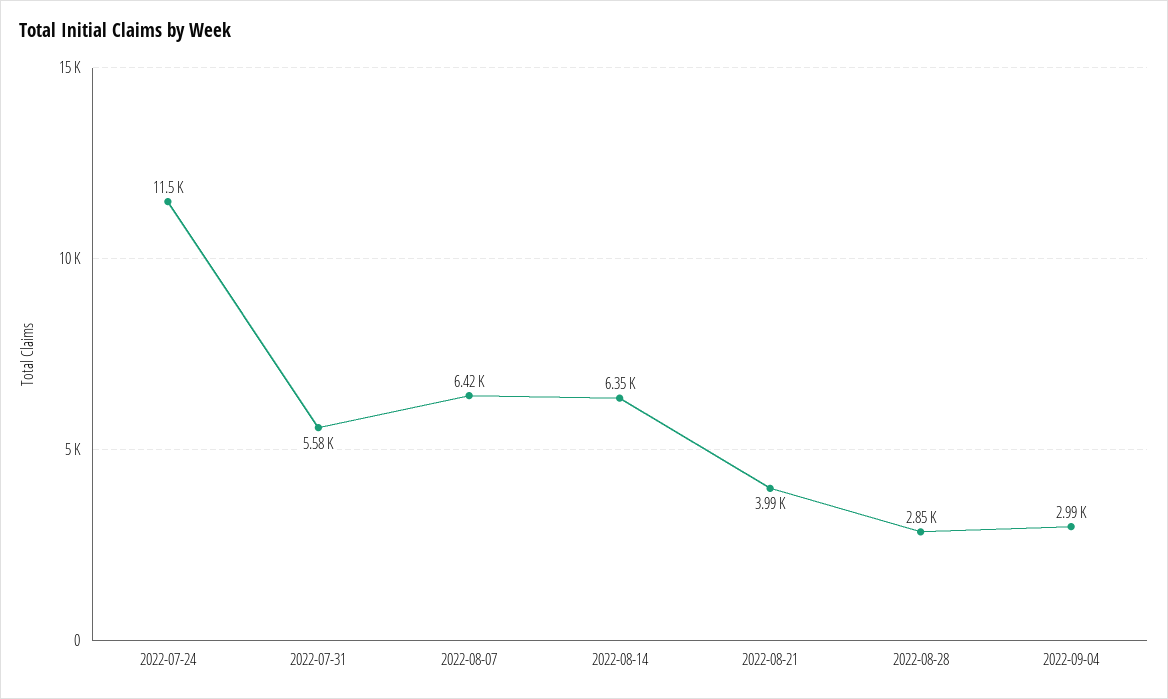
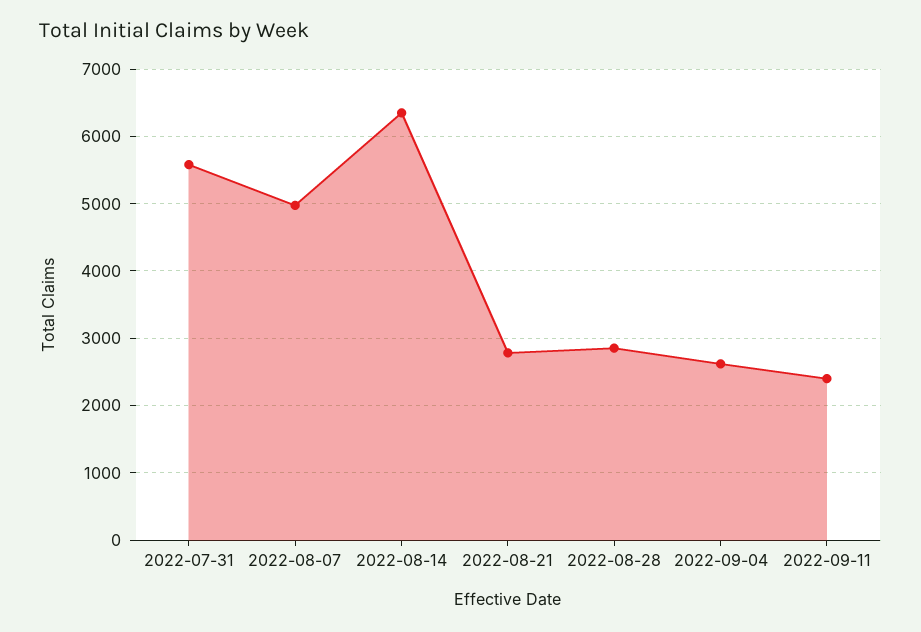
2022-07-24: 11500 -> none
2022-08-07: 6420 -> 5000
2022-08-21: 3990 -> 2800
2022-09-04: 2990 -> 2600
2022-09-11: none -> 2400

